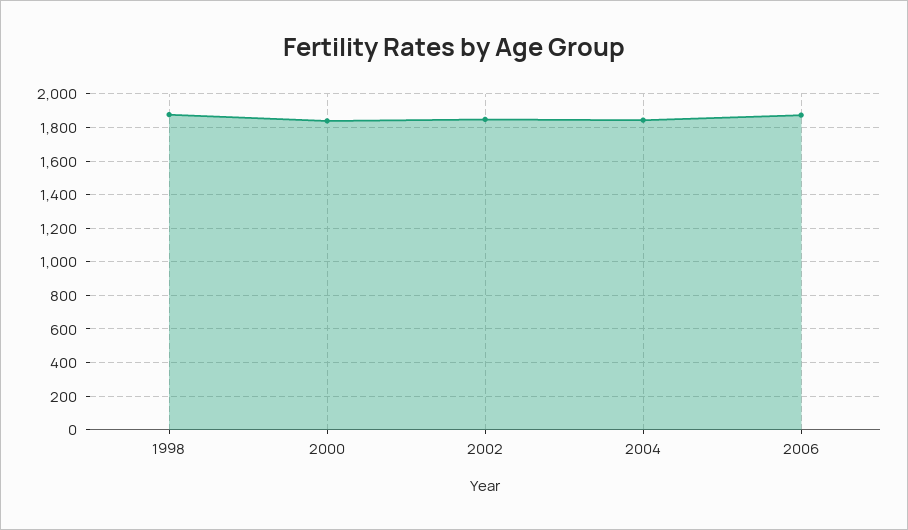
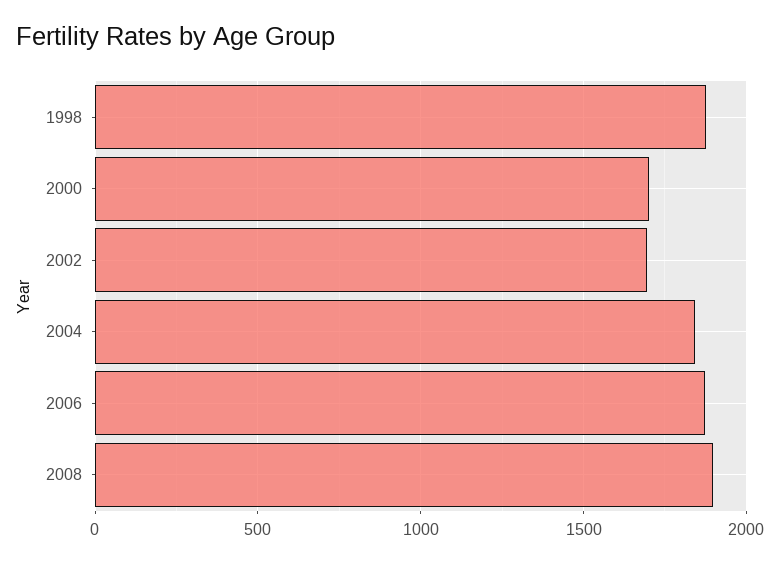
2000: 1850 -> 1700
2002: 1850 -> 1700
2008: none -> 1900

